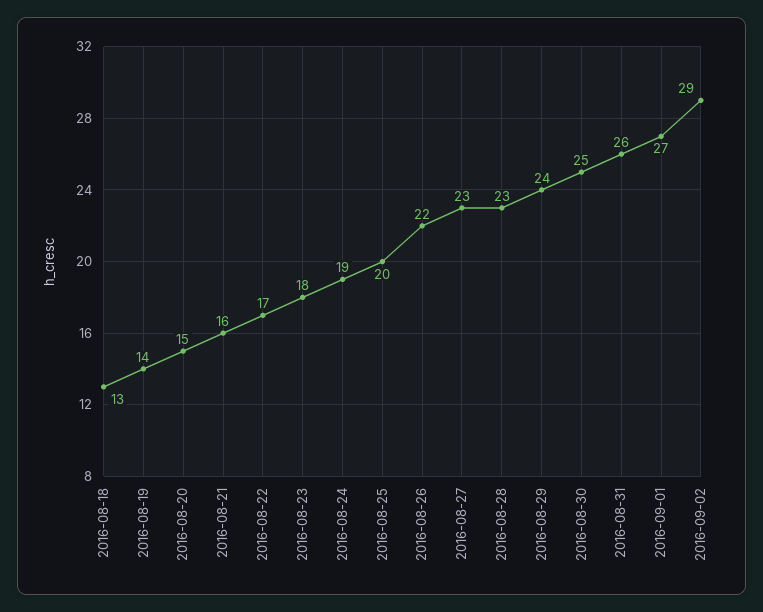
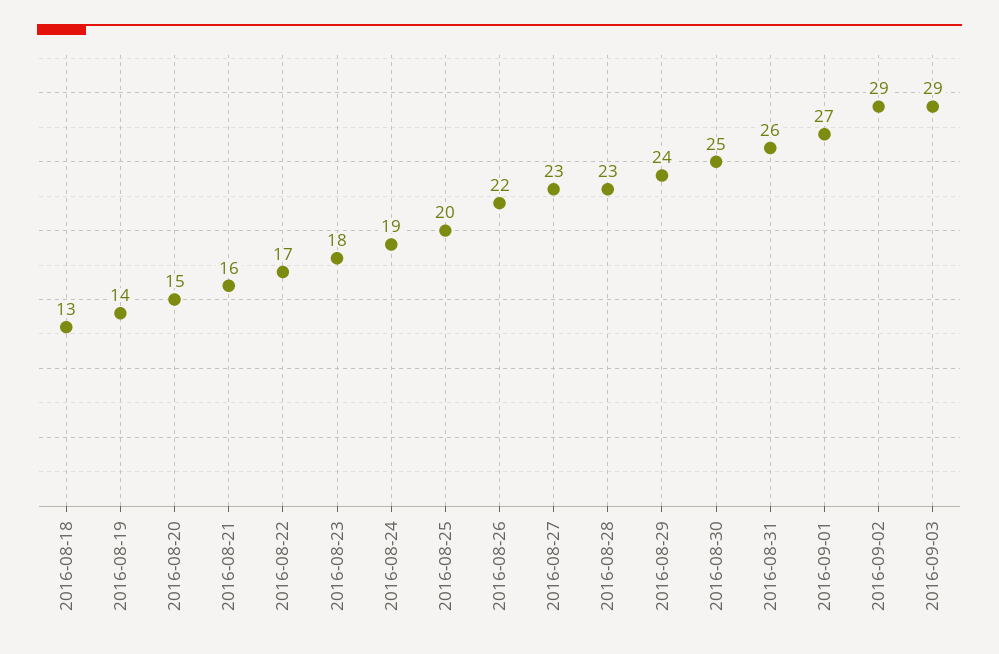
2016-09-03: none -> 29

